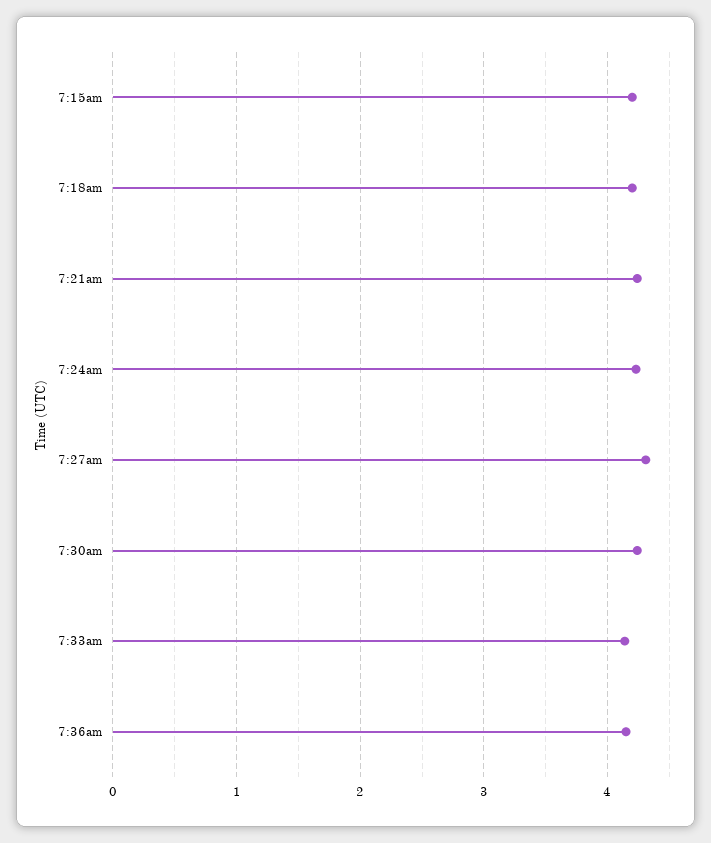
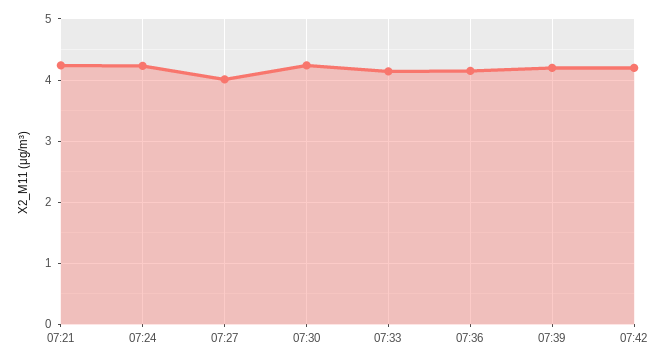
7:15am: 4.2 -> none
7:18am: 4.2 -> none
7:27am: 4.3 -> 4
07:39: none -> 4.2
07:42: none -> 4.2

